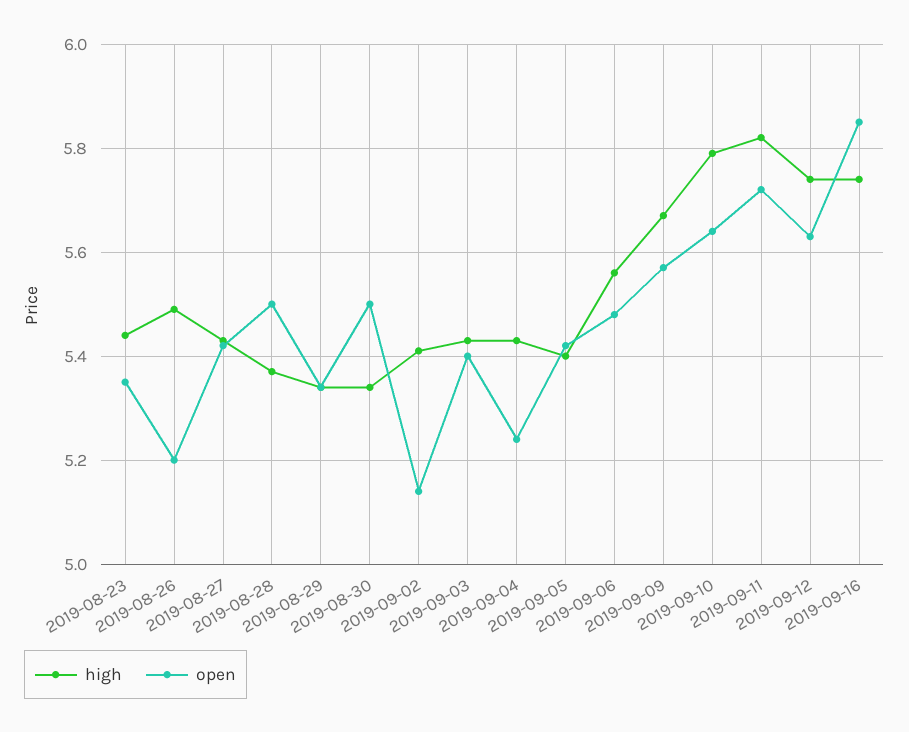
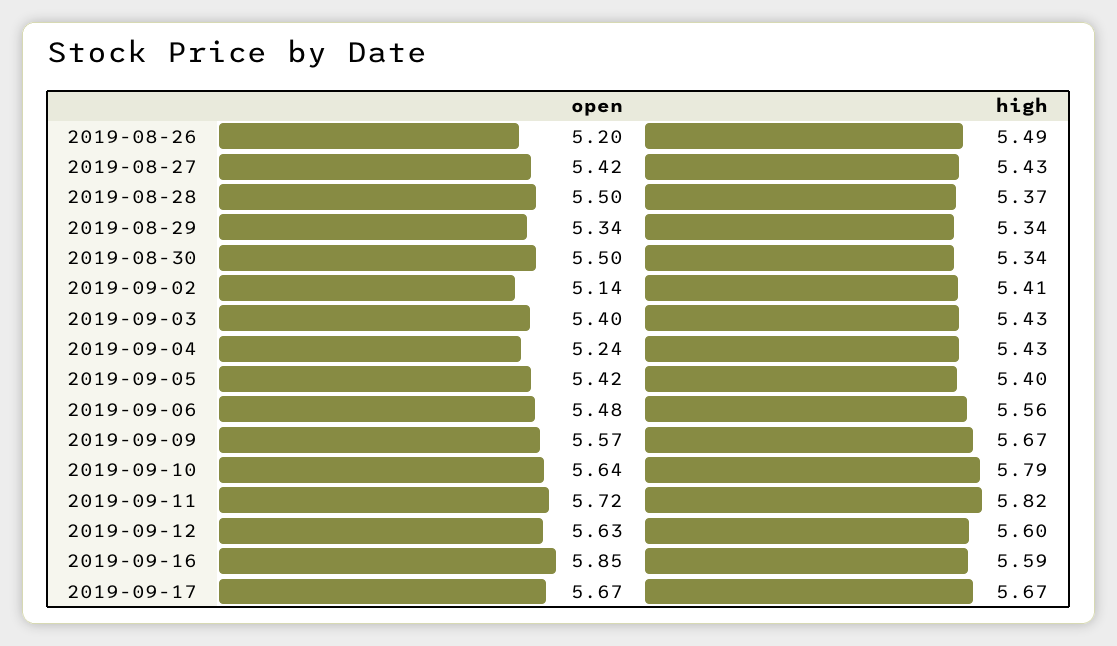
high, 2019-08-23: 5.45 -> none
open, 2019-08-23: 5.35 -> none
high, 2019-09-12: 5.75 -> 5.6
high, 2019-09-16: 5.75 -> 5.59
open, 2019-09-17: none -> 5.67
high, 2019-09-17: none -> 5.67

